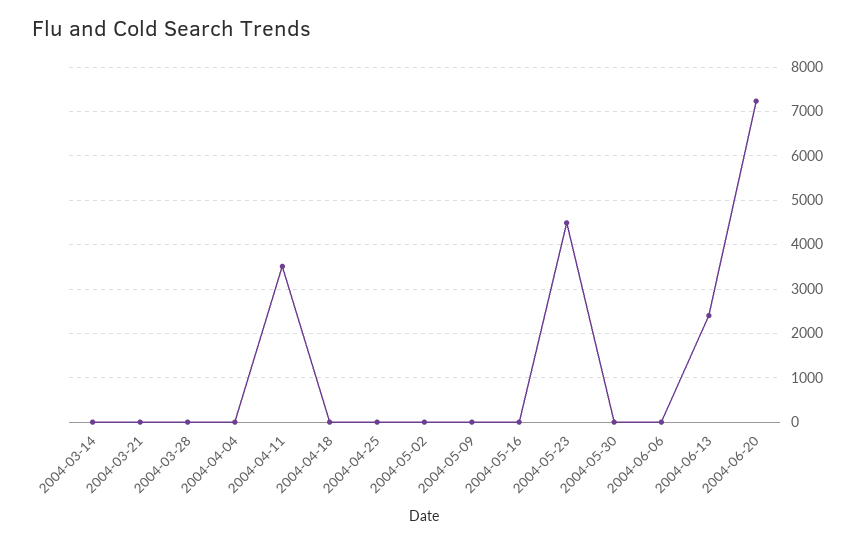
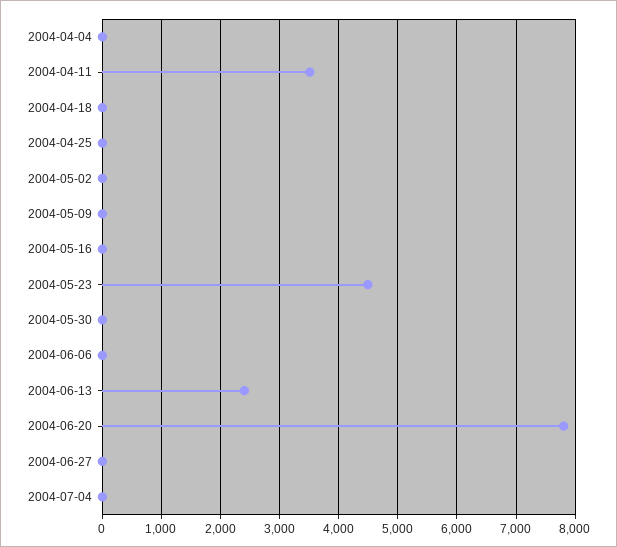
2004-03-14: 0 -> none
2004-03-21: 0 -> none
2004-03-28: 0 -> none
2004-06-20: 7200 -> 7800
2004-06-27: none -> 0
2004-07-04: none -> 0

